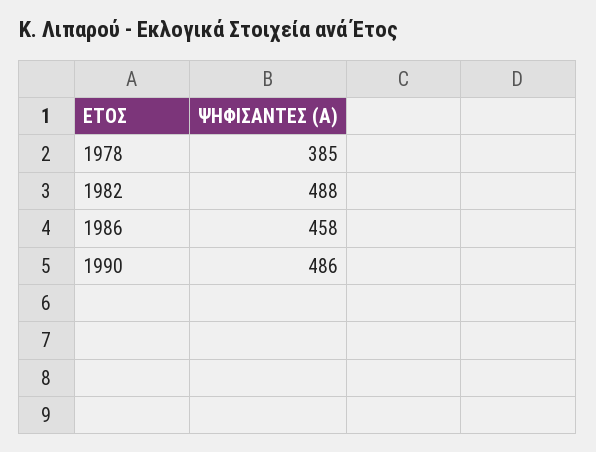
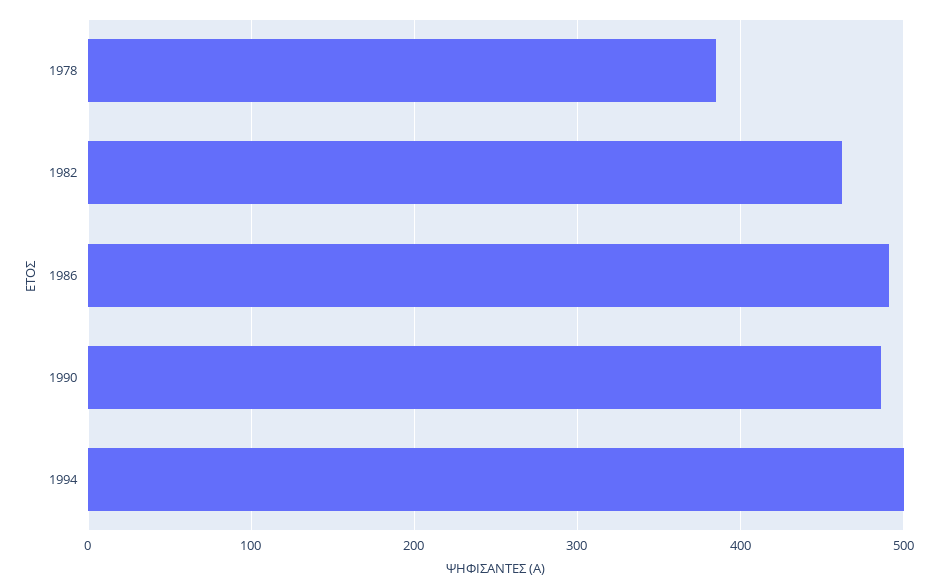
1982: 488 -> 460
1986: 458 -> 490
1994: none -> 500

